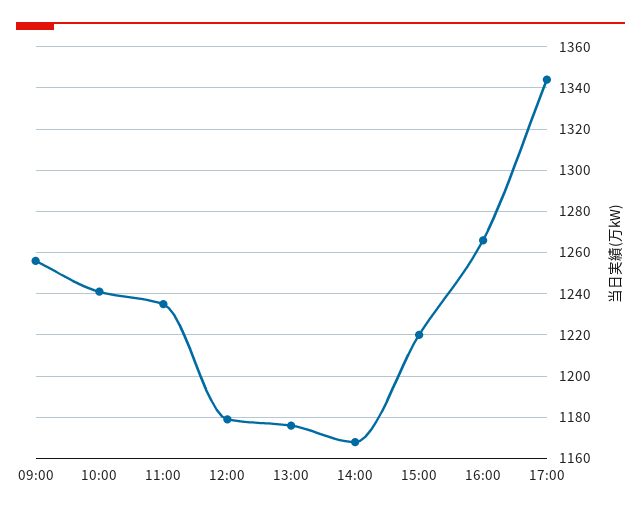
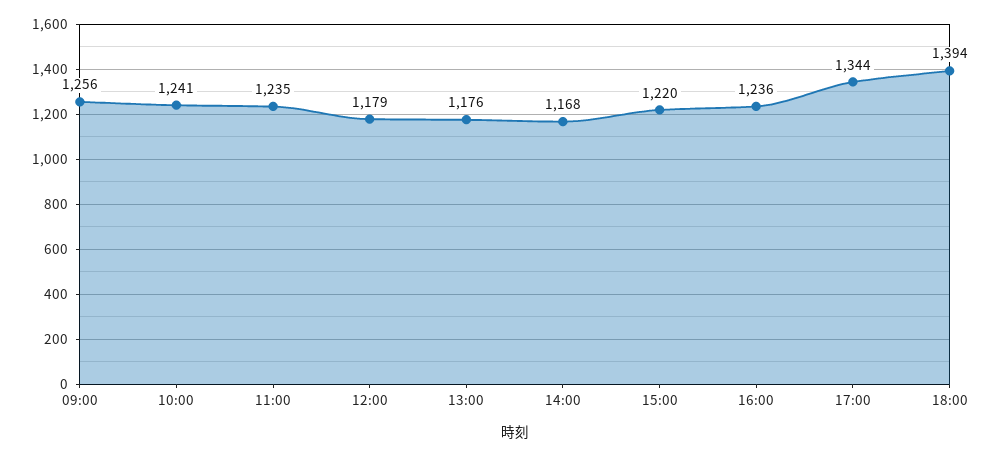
16:00: 1265 -> 1236
18:00: none -> 1394

